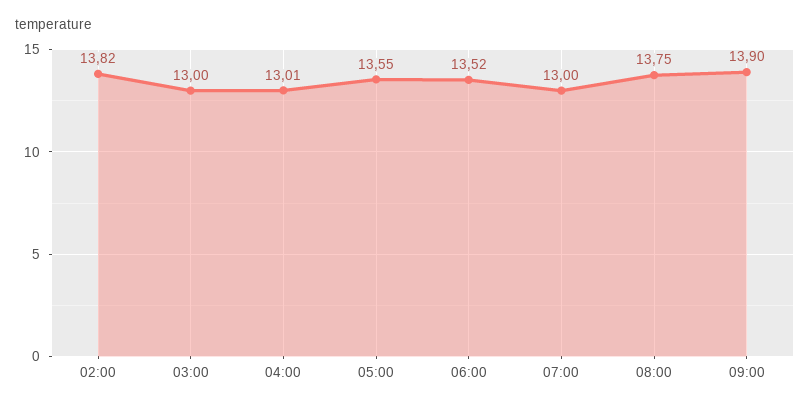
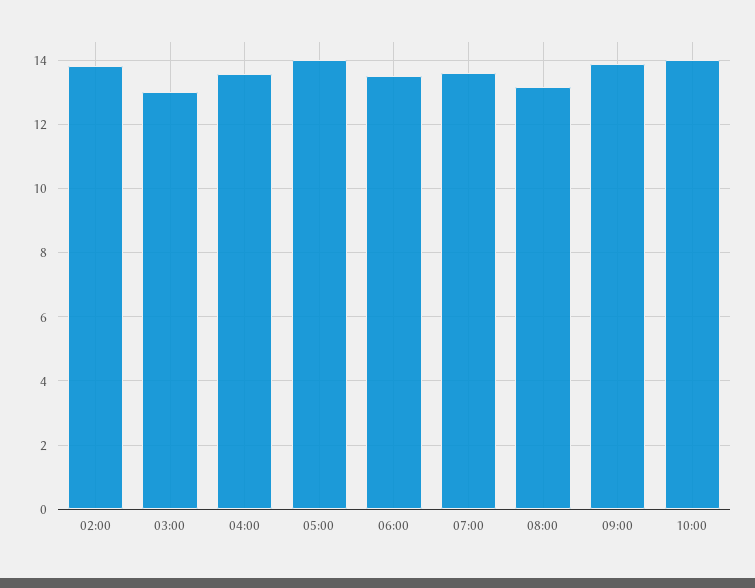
04:00: 13.01 -> 13.6
05:00: 13.55 -> 14
07:00: 13 -> 13.6
08:00: 13.75 -> 13.2
10:00: none -> 14

